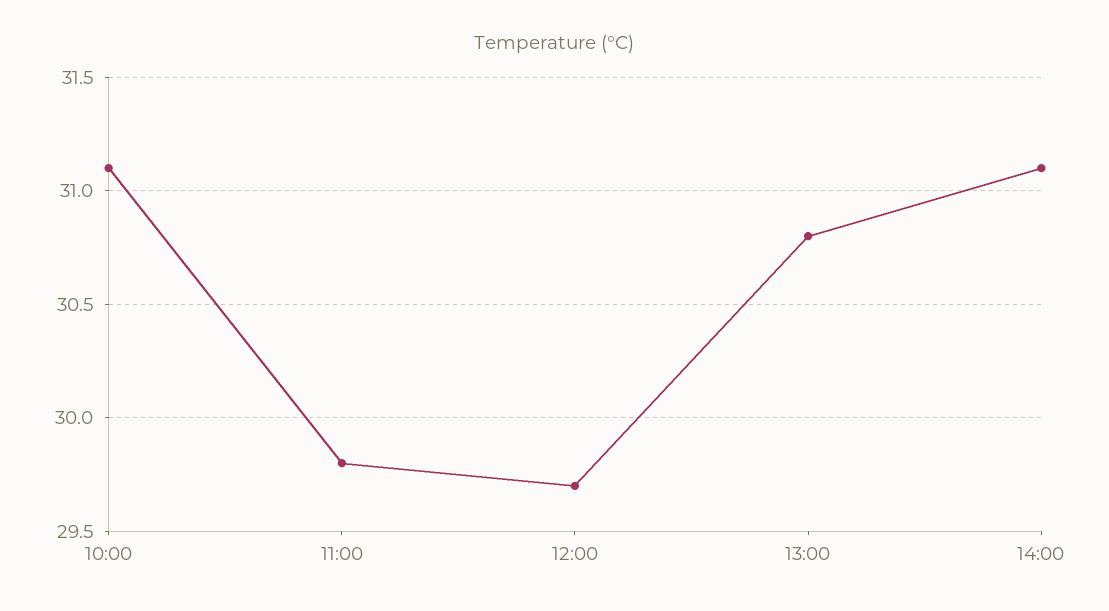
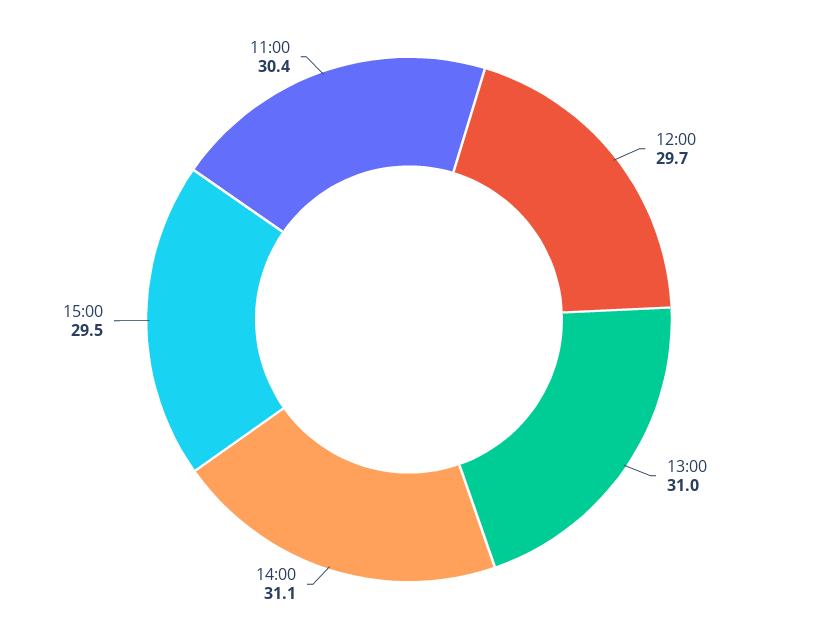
10:00: 31.1 -> none
11:00: 29.8 -> 30.4
13:00: 30.8 -> 31
15:00: none -> 29.5

